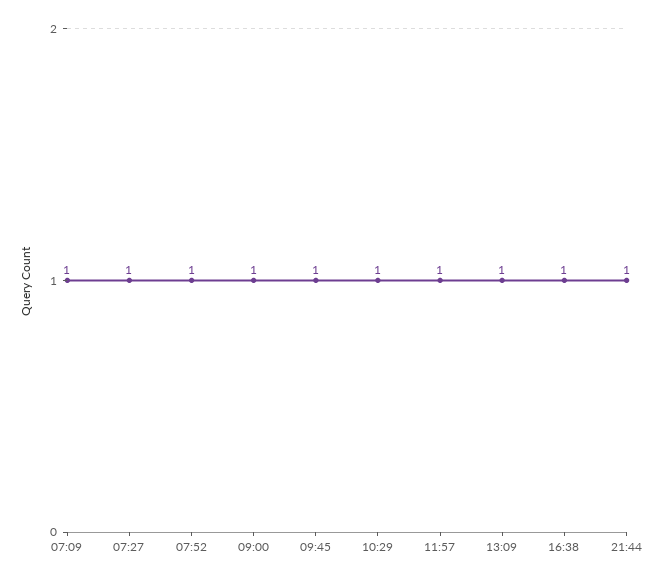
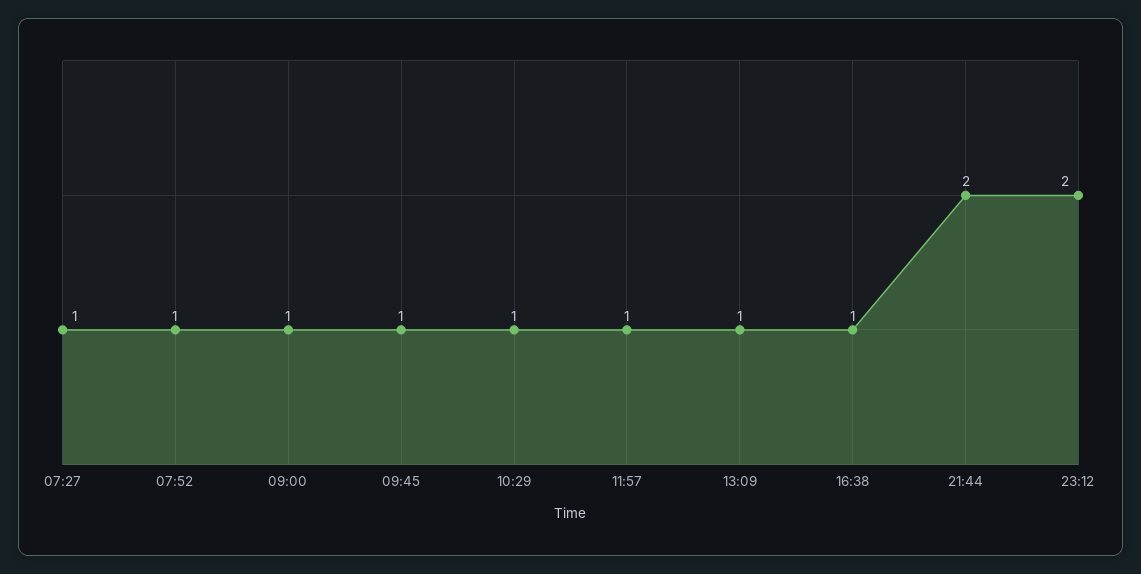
07:09: 1 -> none
21:44: 1 -> 2
23:12: none -> 2

